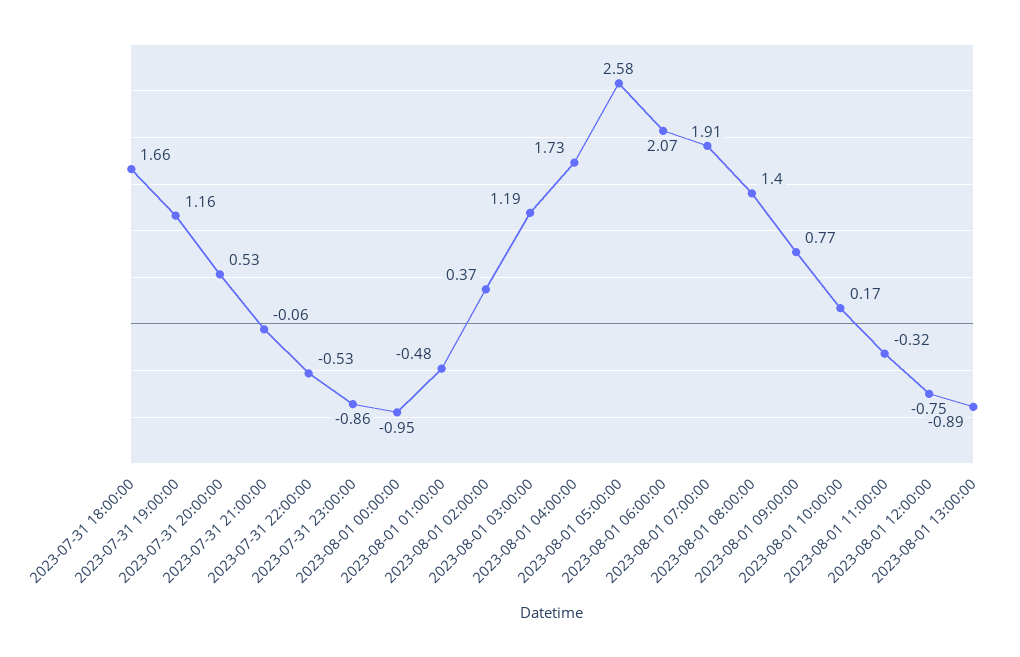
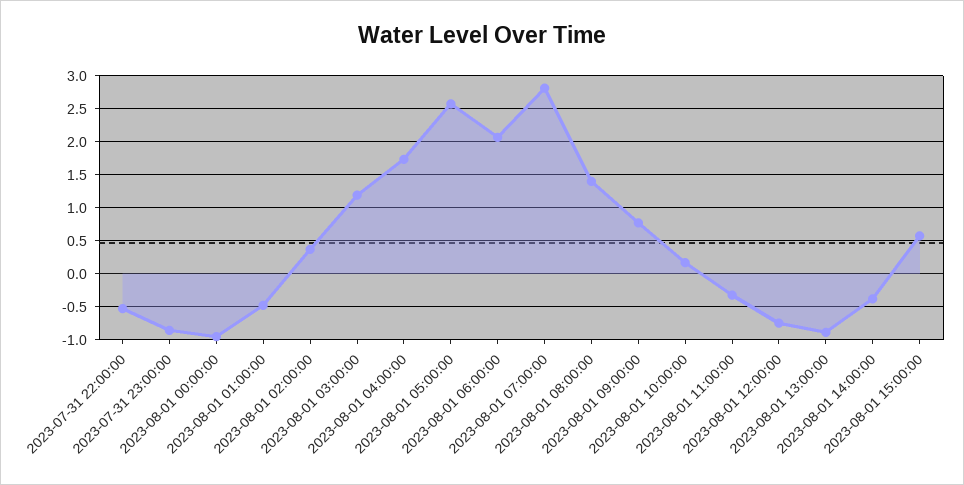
2023-07-31 18:00:00: 1.66 -> none
2023-07-31 19:00:00: 1.16 -> none
2023-07-31 20:00:00: 0.53 -> none
2023-07-31 21:00:00: -0.06 -> none
2023-08-01 07:00:00: 1.91 -> 2.8
2023-08-01 14:00:00: none -> -0.4
2023-08-01 15:00:00: none -> 0.6

